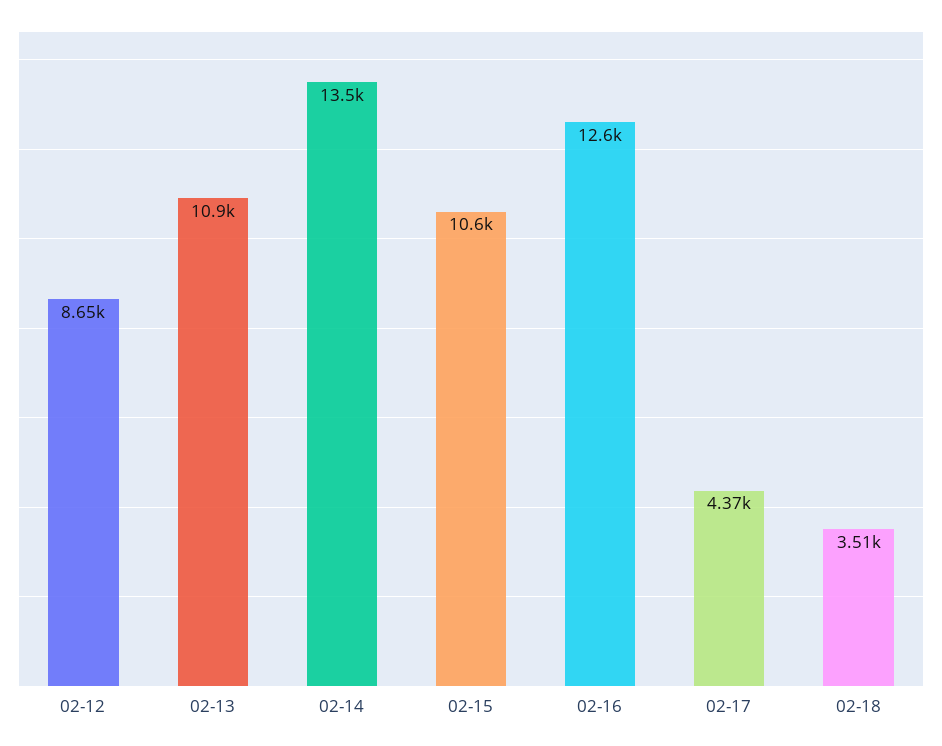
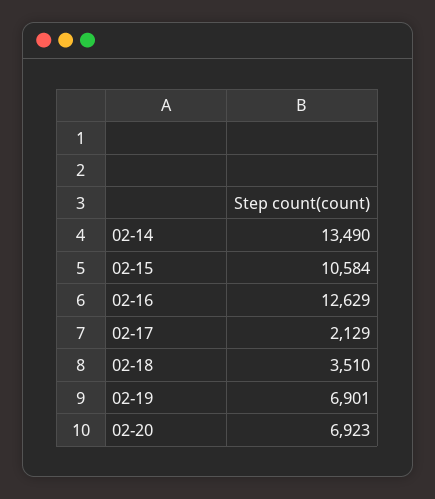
02-12: 8650 -> none
02-13: 10900 -> none
02-17: 4370 -> 2129
02-19: none -> 6901
02-20: none -> 6923

